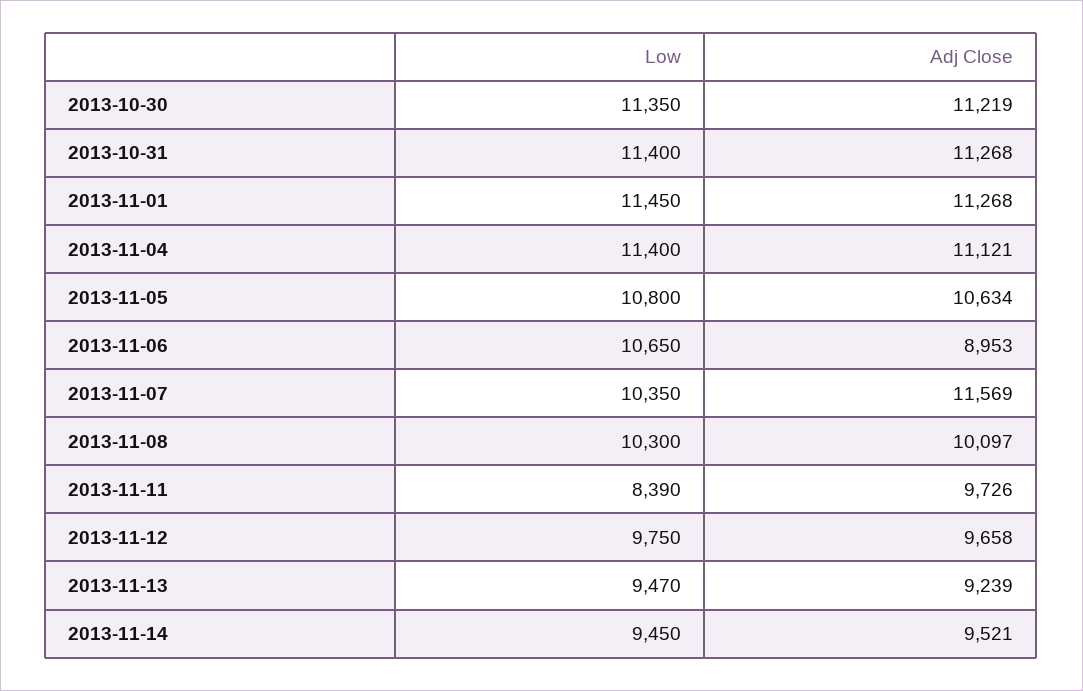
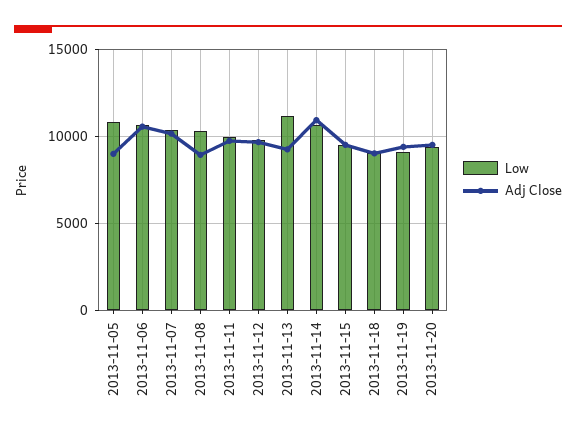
Low, 2013-10-30: 11350 -> none
Adj Close, 2013-10-30: 11219 -> none
Low, 2013-10-31: 11400 -> none
Adj Close, 2013-10-31: 11268 -> none
Low, 2013-11-01: 11450 -> none
Adj Close, 2013-11-01: 11268 -> none
Low, 2013-11-04: 11400 -> none
Adj Close, 2013-11-04: 11121 -> none
Adj Close, 2013-11-05: 10634 -> 9000
Adj Close, 2013-11-06: 8953 -> 10500
Adj Close, 2013-11-07: 11569 -> 10000
Adj Close, 2013-11-08: 10097 -> 9000
Low, 2013-11-11: 8390 -> 10000
Low, 2013-11-13: 9470 -> 11000
Low, 2013-11-14: 9450 -> 10500
Adj Close, 2013-11-14: 9521 -> 11000
Low, 2013-11-15: none -> 9500
Adj Close, 2013-11-15: none -> 9500
Low, 2013-11-18: none -> 9000
Adj Close, 2013-11-18: none -> 9000
Low, 2013-11-19: none -> 9000
Adj Close, 2013-11-19: none -> 9500
Low, 2013-11-20: none -> 9500
Adj Close, 2013-11-20: none -> 9500

